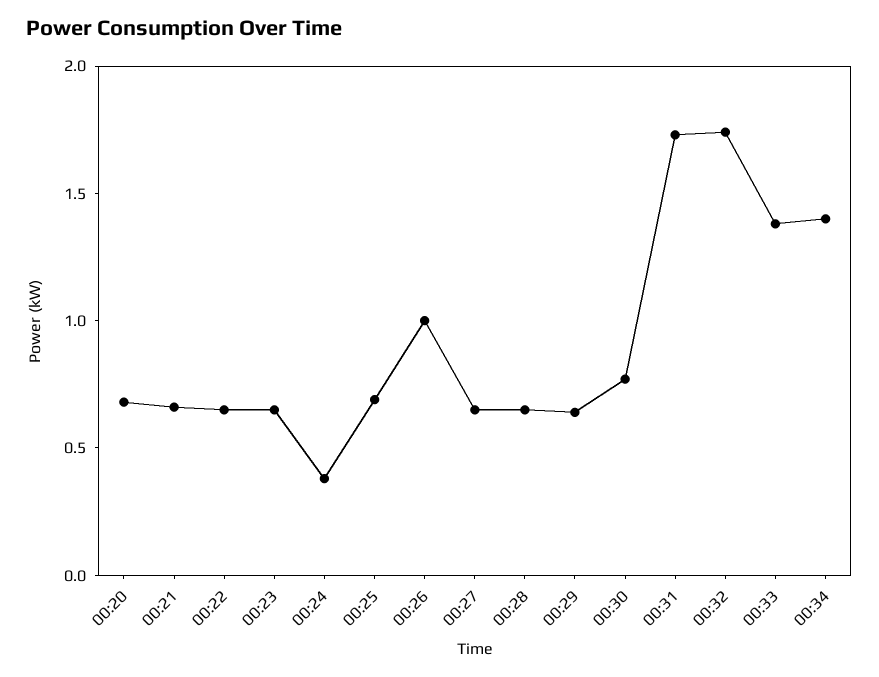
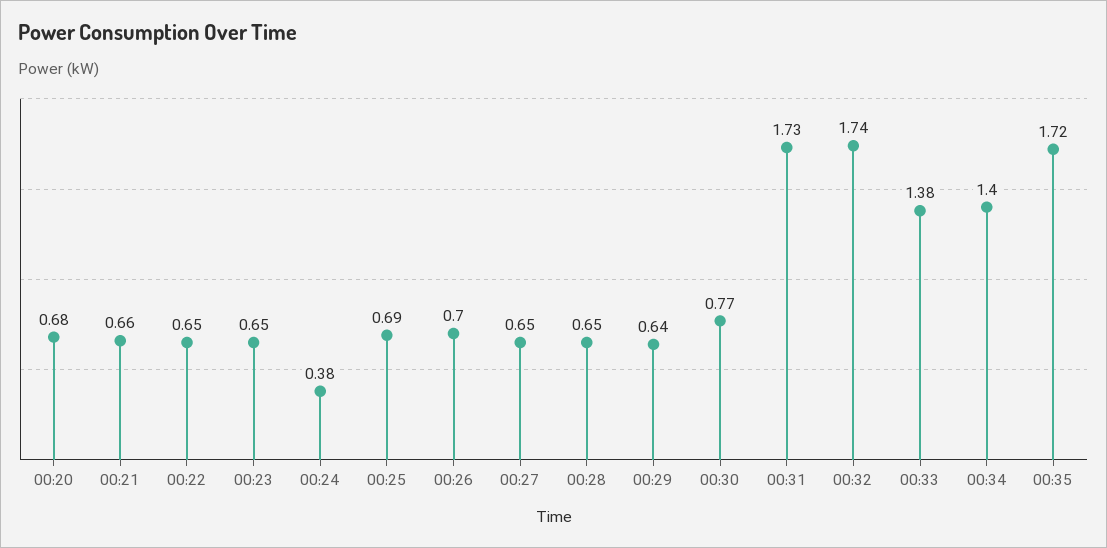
00:26: 1 -> 0.7
00:35: none -> 1.72

